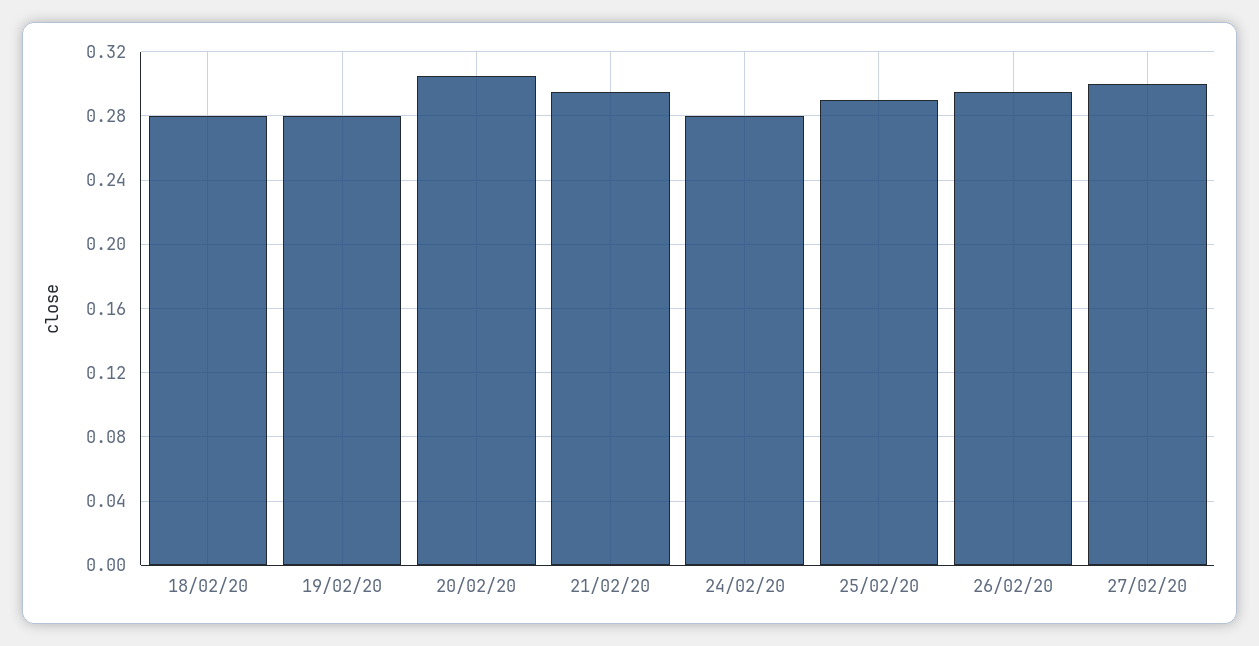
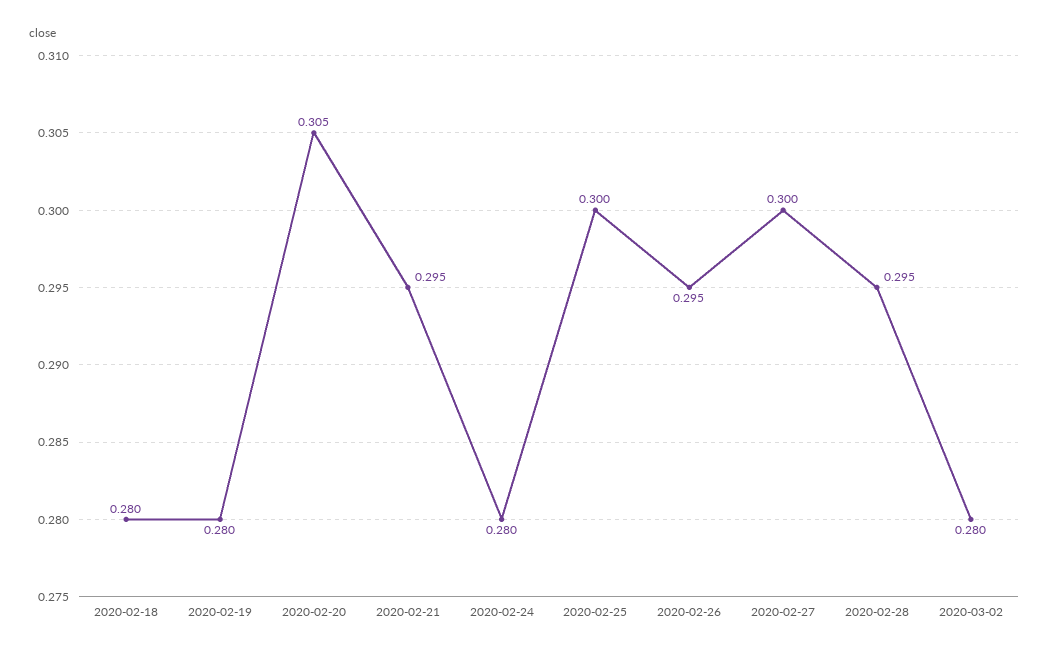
25/02/20: 0.29 -> 0.3
2020-02-28: none -> 0.295
2020-03-02: none -> 0.28

